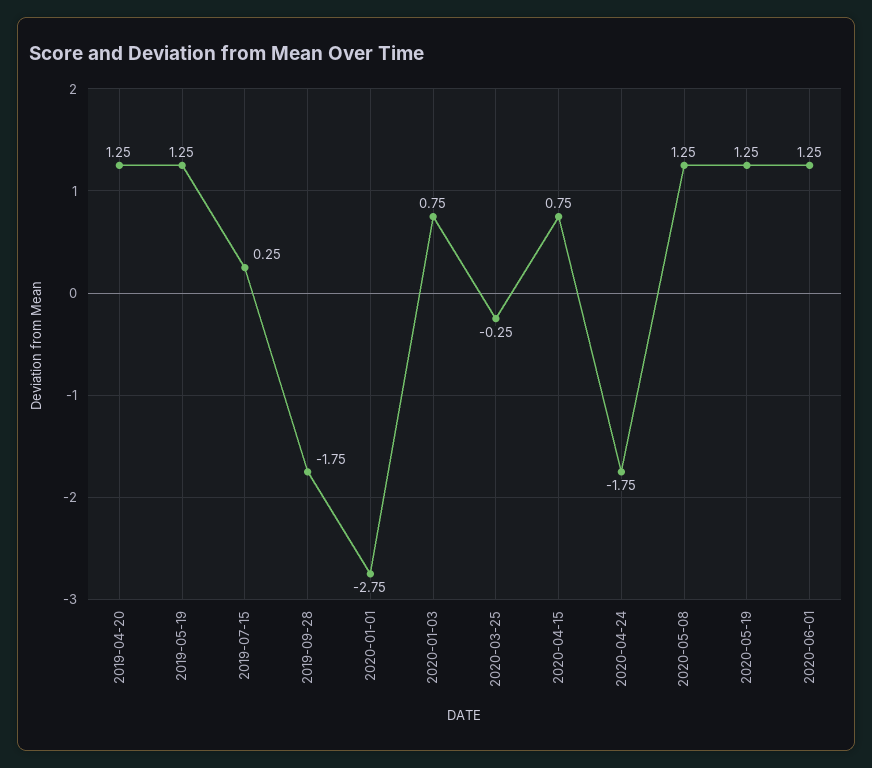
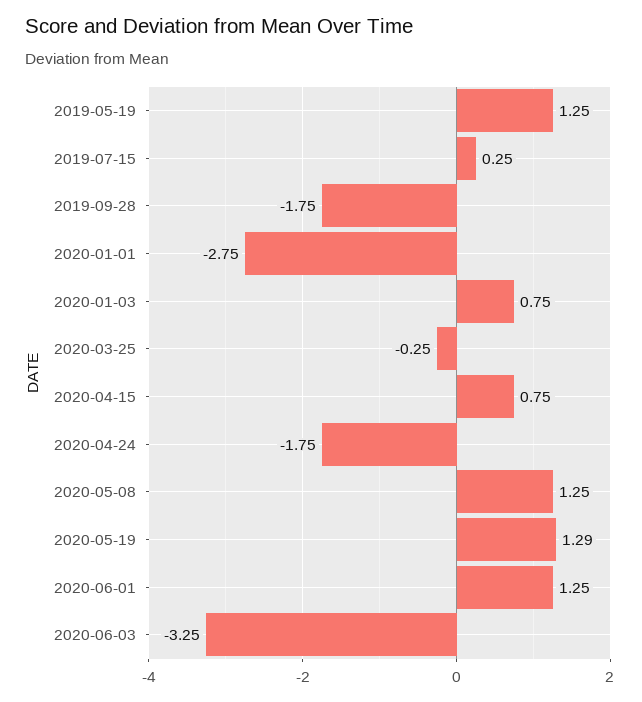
2019-04-20: 1.25 -> none
2020-05-19: 1.25 -> 1.29
2020-06-03: none -> -3.25

